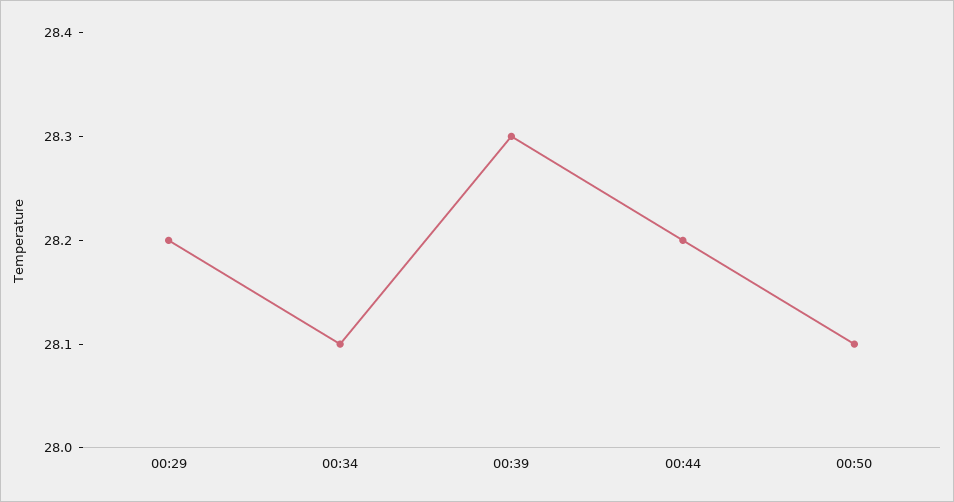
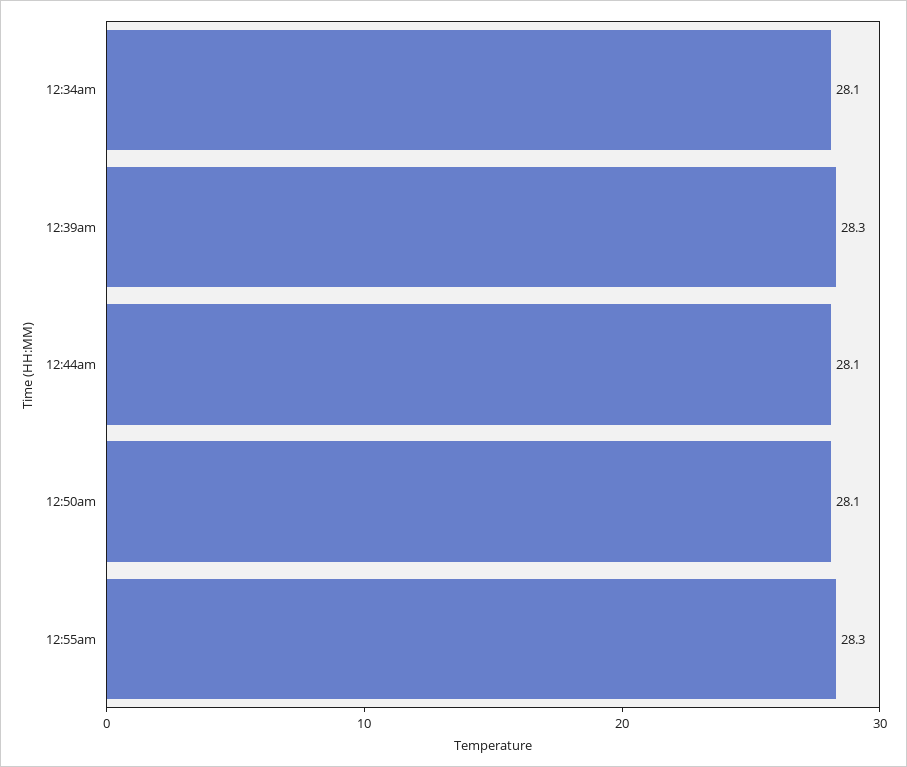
00:29: 28.2 -> none
00:44: 28.2 -> 28.1
12:55am: none -> 28.3

